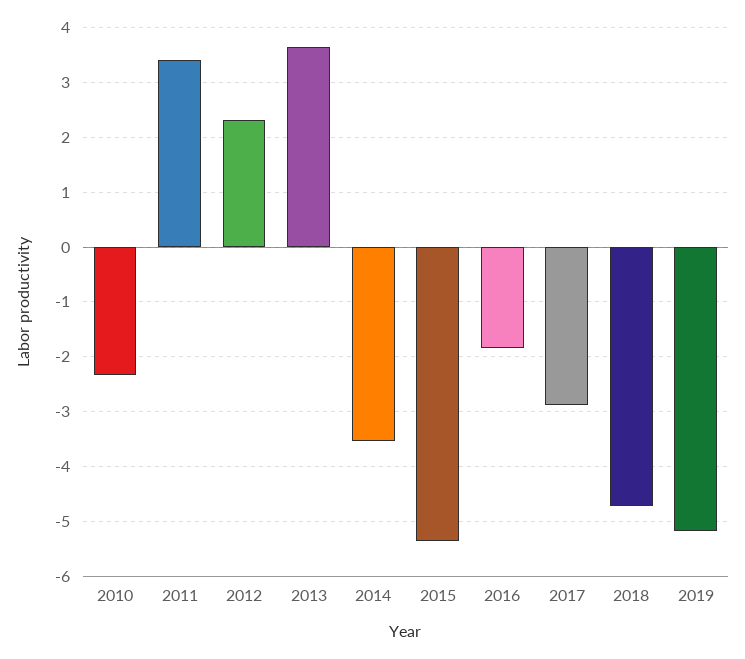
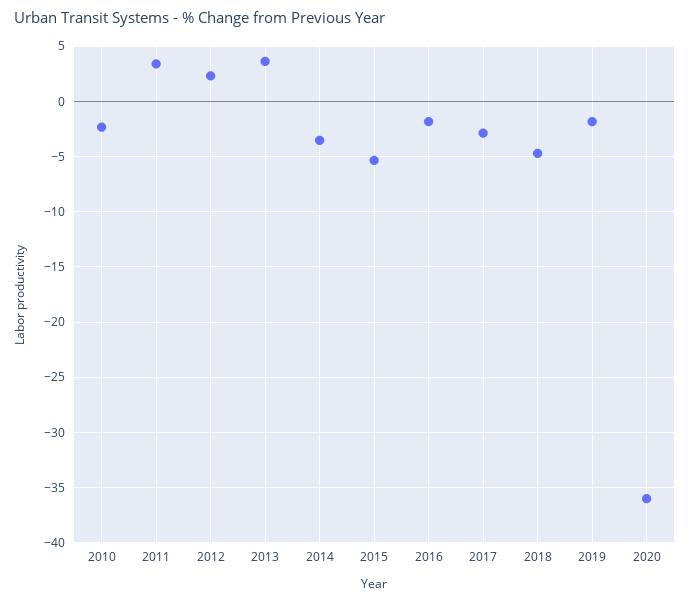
2019: -5.2 -> -2
2020: none -> -36

